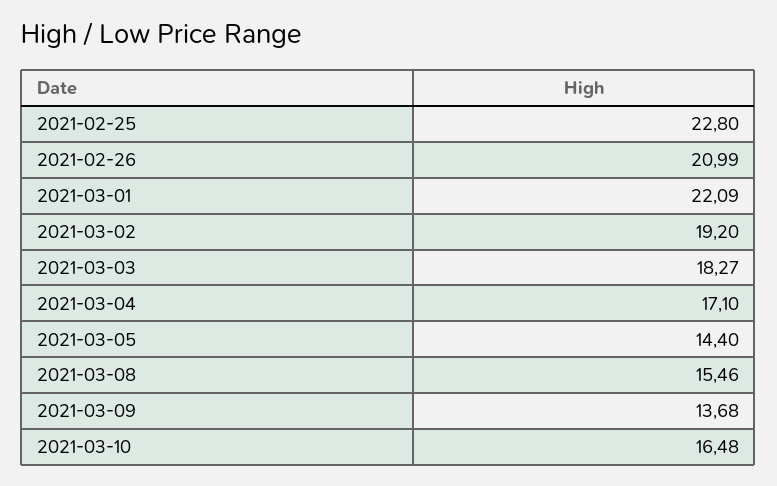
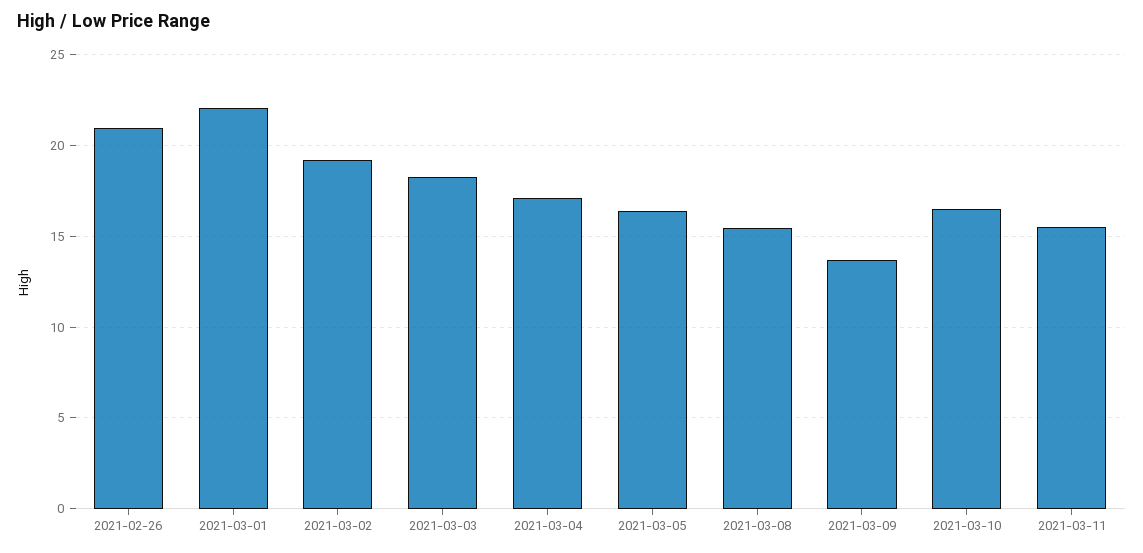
2021-02-25: 22.8 -> none
2021-03-05: 14.4 -> 16.5
2021-03-11: none -> 15.5

